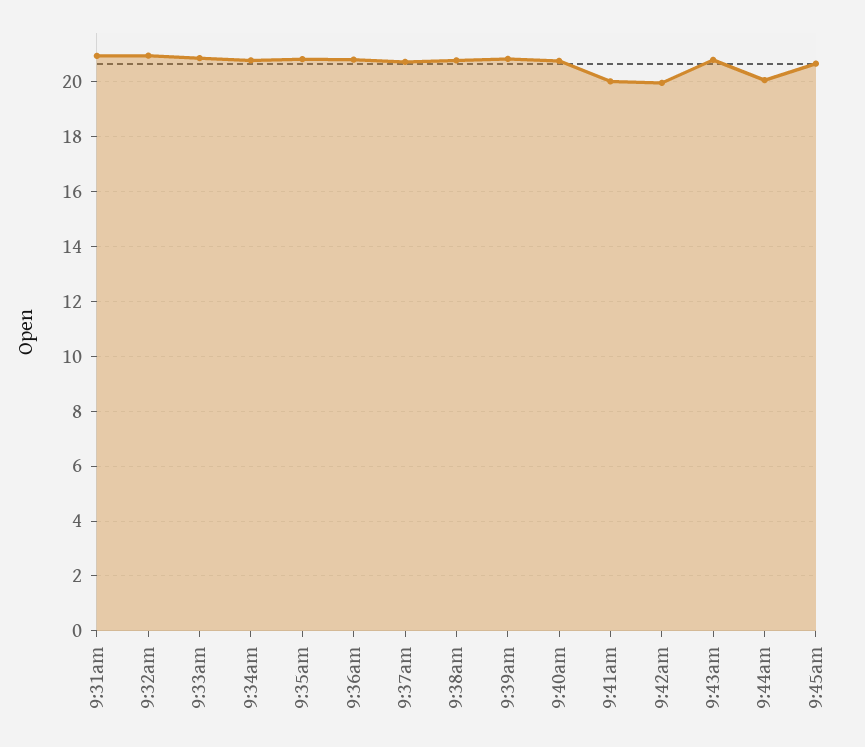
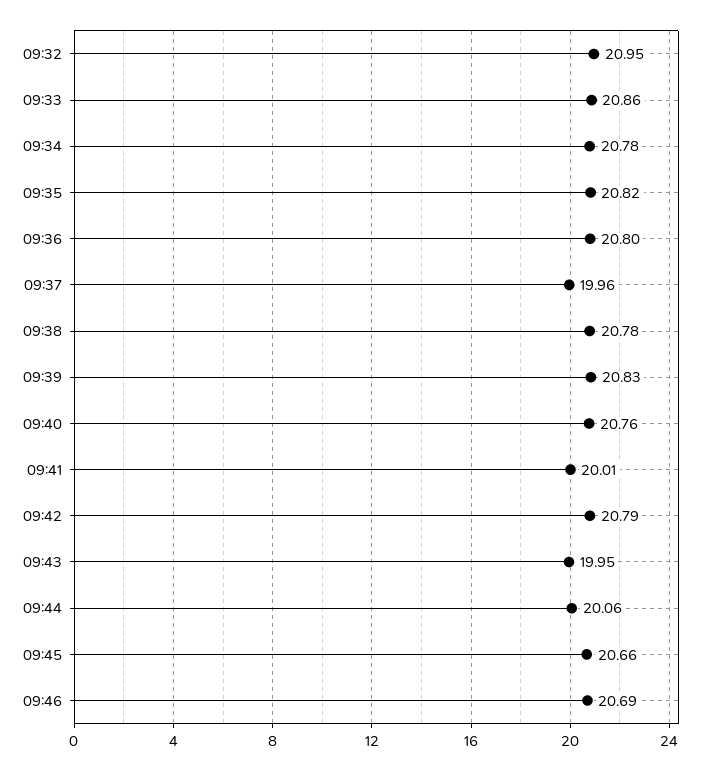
9:31am: 21 -> none
9:37am: 20.75 -> 19.96
9:42am: 20 -> 20.79
9:43am: 20.75 -> 19.95
09:46: none -> 20.69

